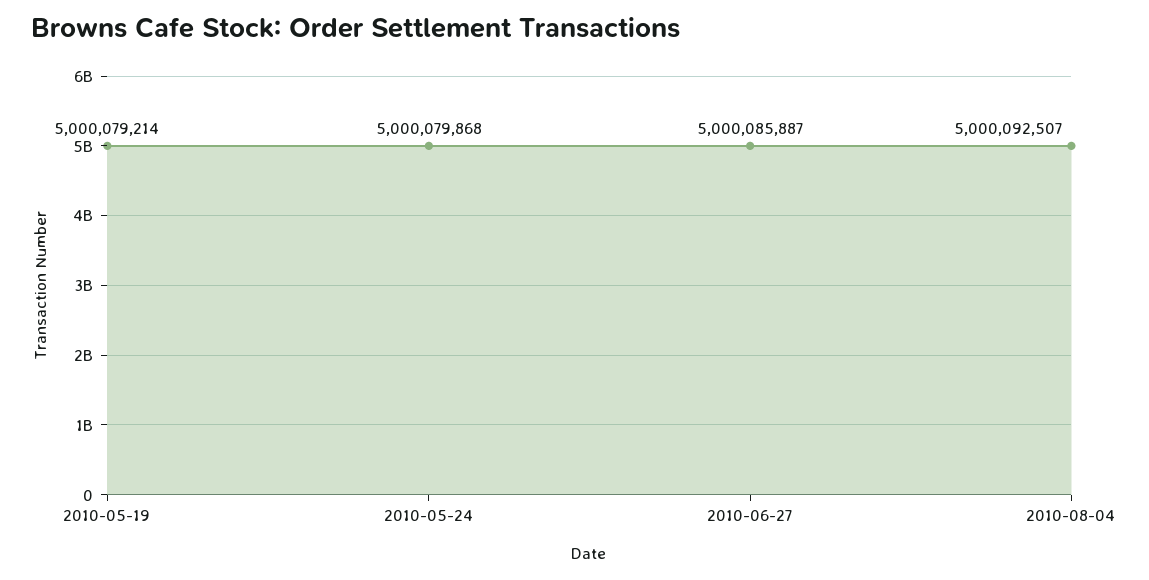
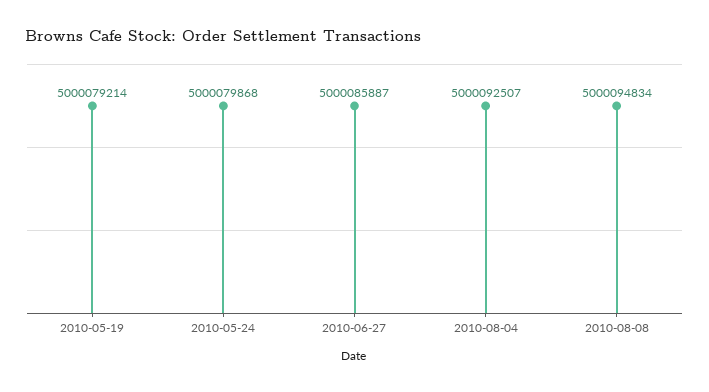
2010-08-08: none -> 5000094834

